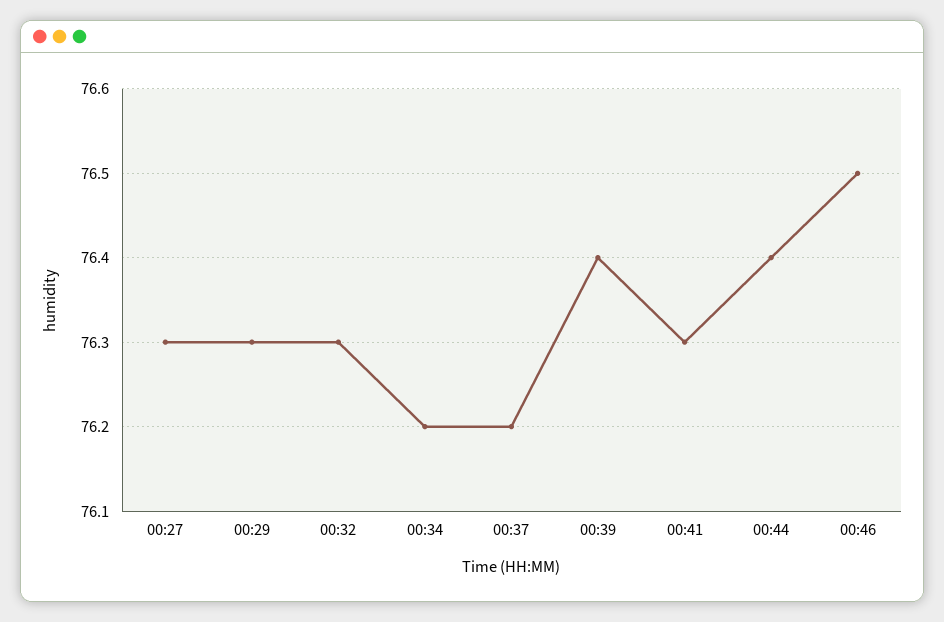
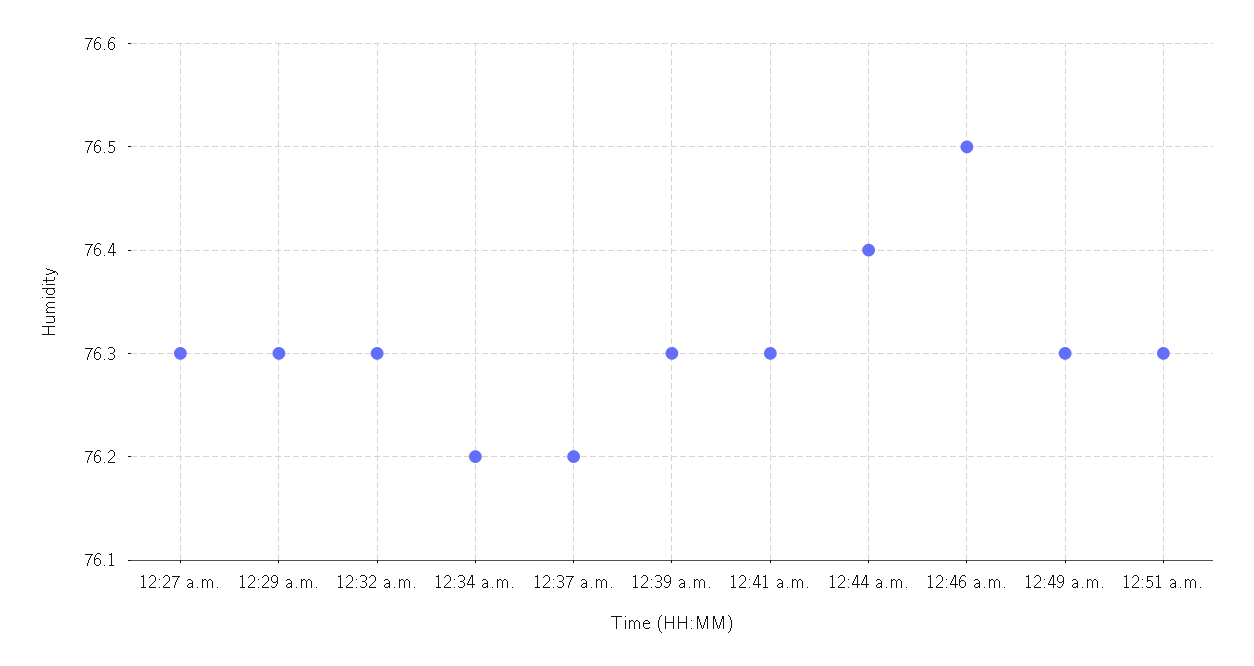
00:39: 76.4 -> 76.3
12:49 a.m.: none -> 76.3
12:51 a.m.: none -> 76.3

